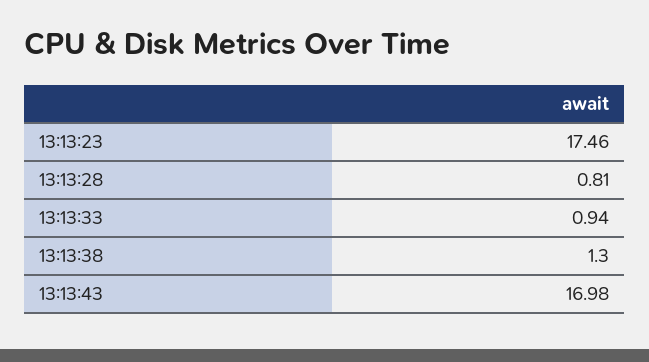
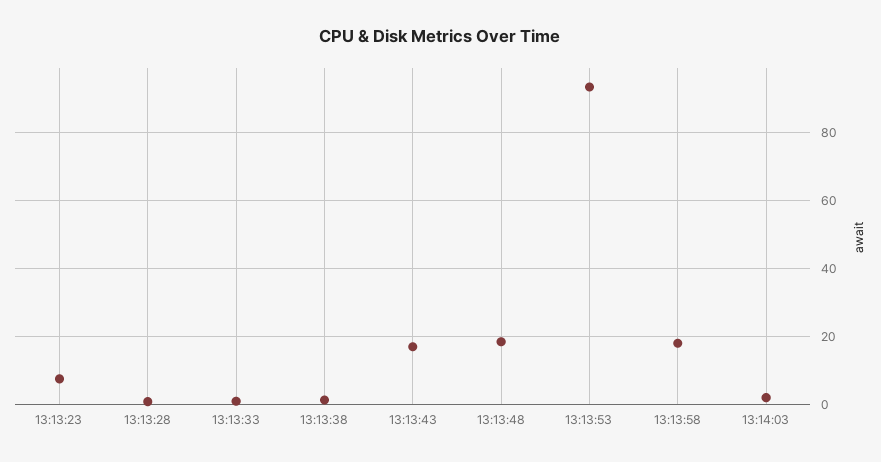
13:13:23: 17.46 -> 8
13:13:48: none -> 18
13:13:53: none -> 94
13:13:58: none -> 18
13:14:03: none -> 2

